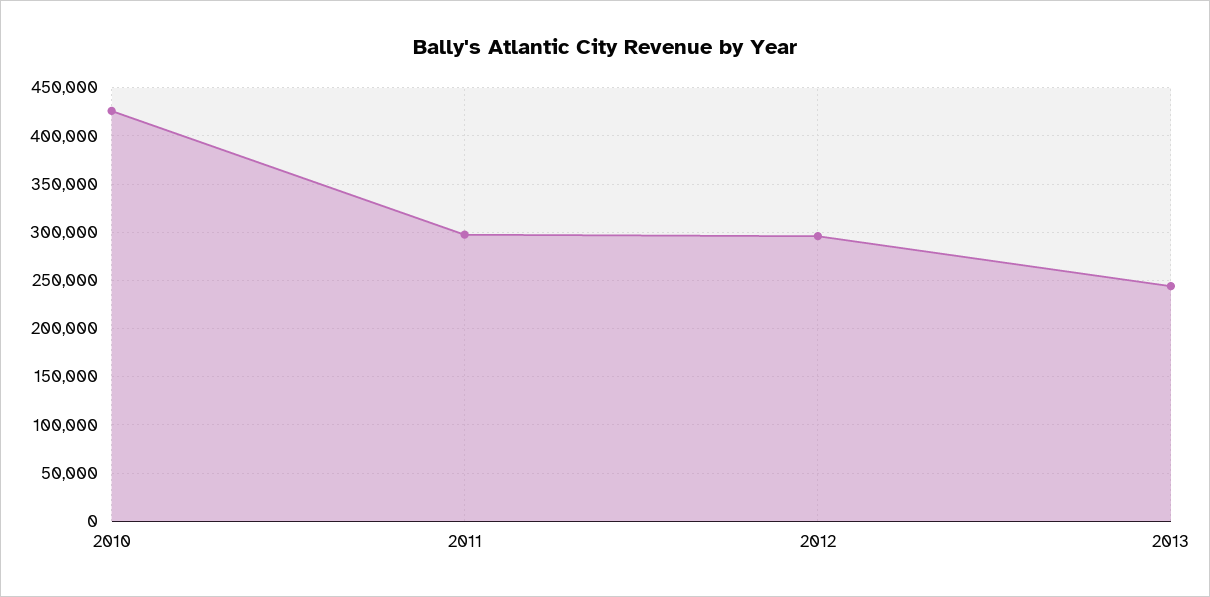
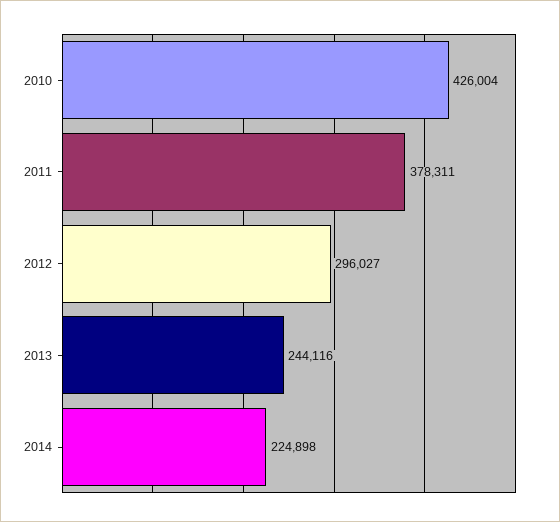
2011: 300000 -> 378311
2014: none -> 224898

